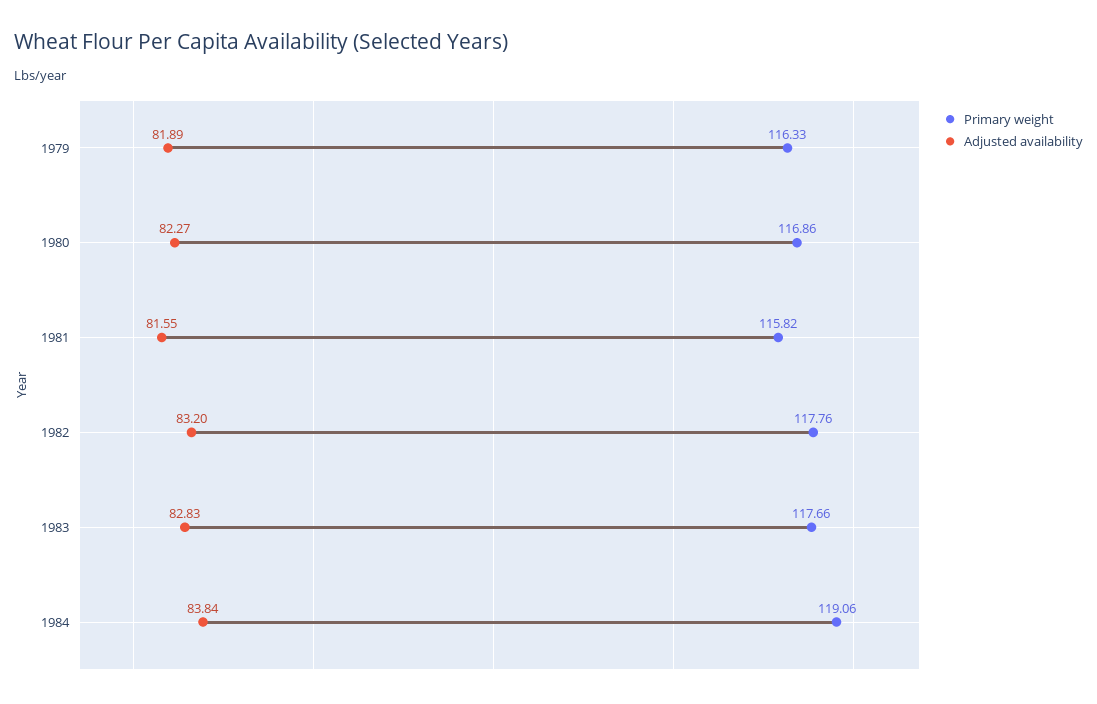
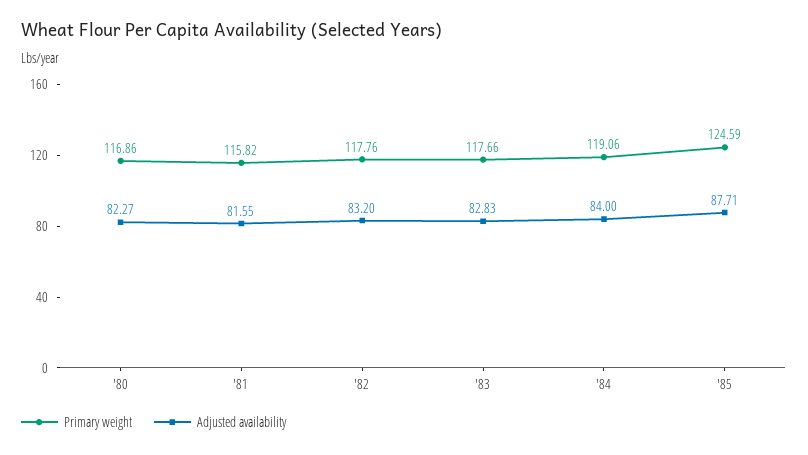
Primary weight, 1979: 116.33 -> none
Adjusted availability, 1979: 81.89 -> none
Adjusted availability, 1984: 83.84 -> 84
Primary weight, '85: none -> 124.59
Adjusted availability, '85: none -> 87.71

